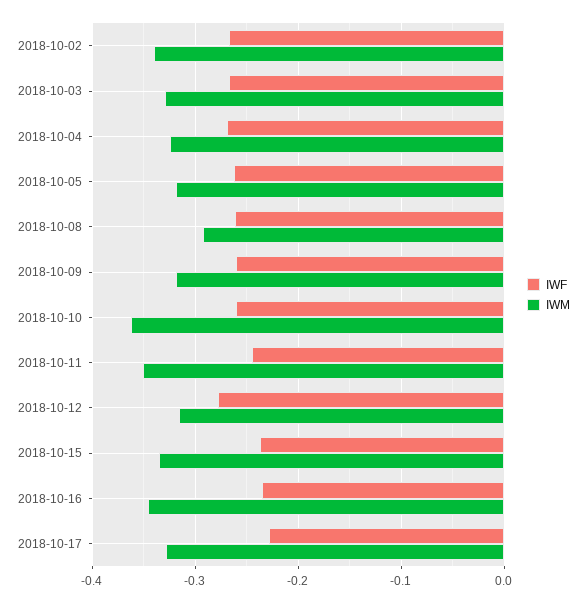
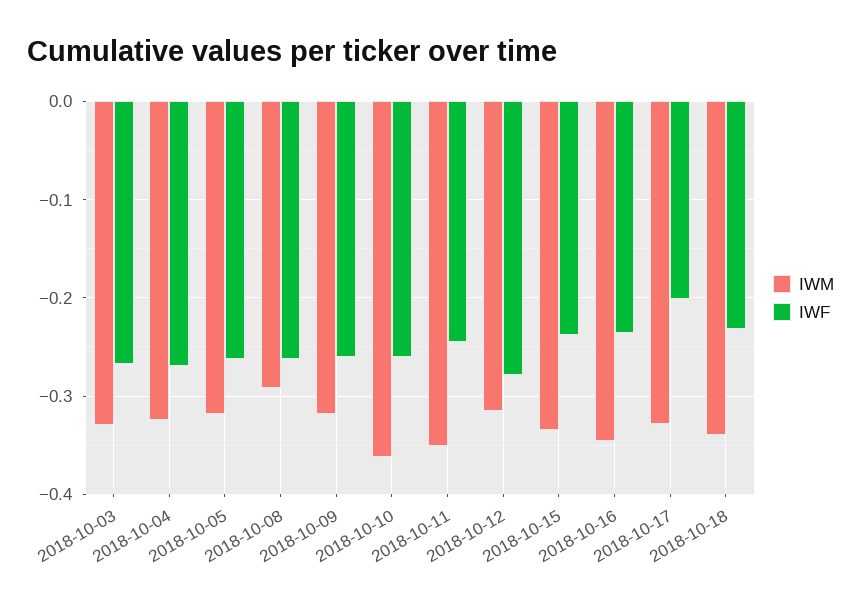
IWF, 2018-10-02: -0.27 -> none
IWM, 2018-10-02: -0.34 -> none
IWF, 2018-10-17: -0.23 -> -0.2
IWM, 2018-10-18: none -> -0.34
IWF, 2018-10-18: none -> -0.23

